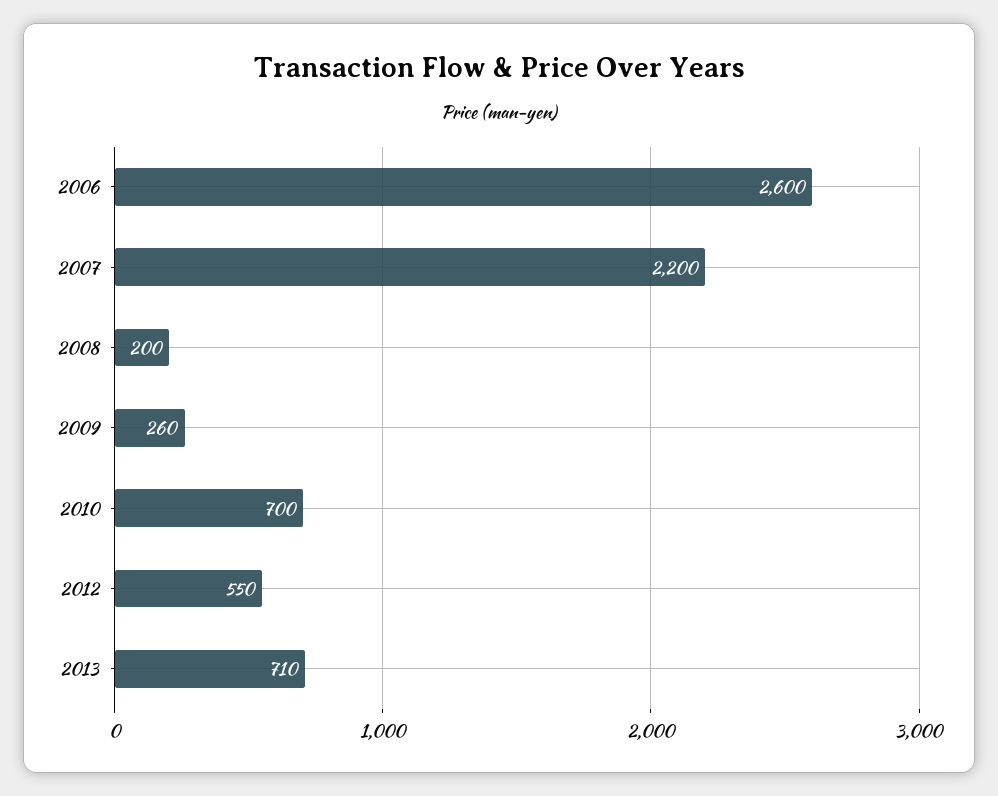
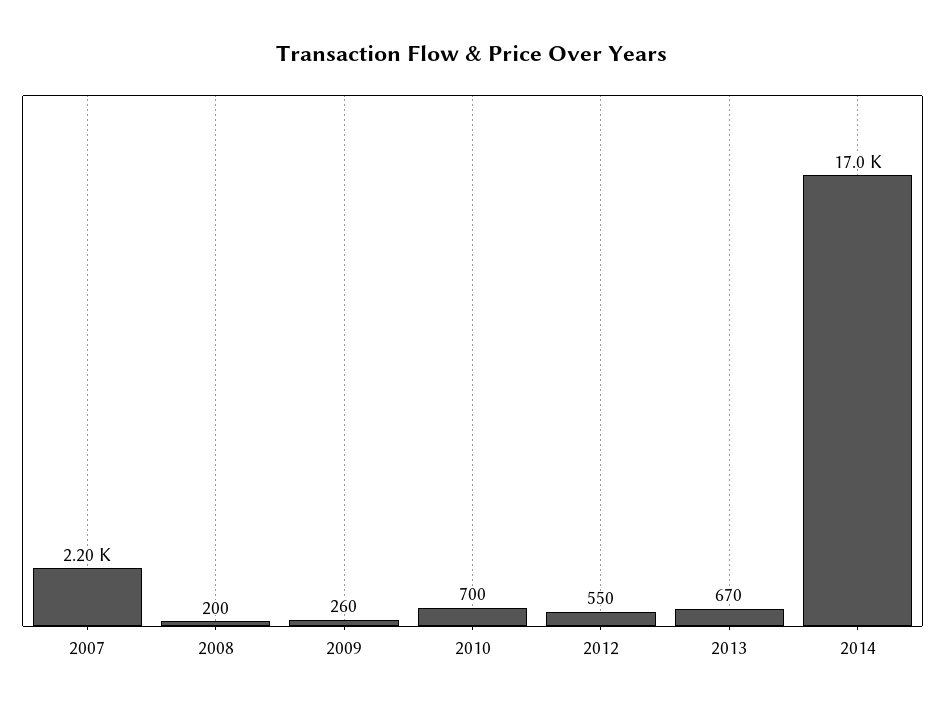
2006: 2600 -> none
2013: 710 -> 670
2014: none -> 17000

